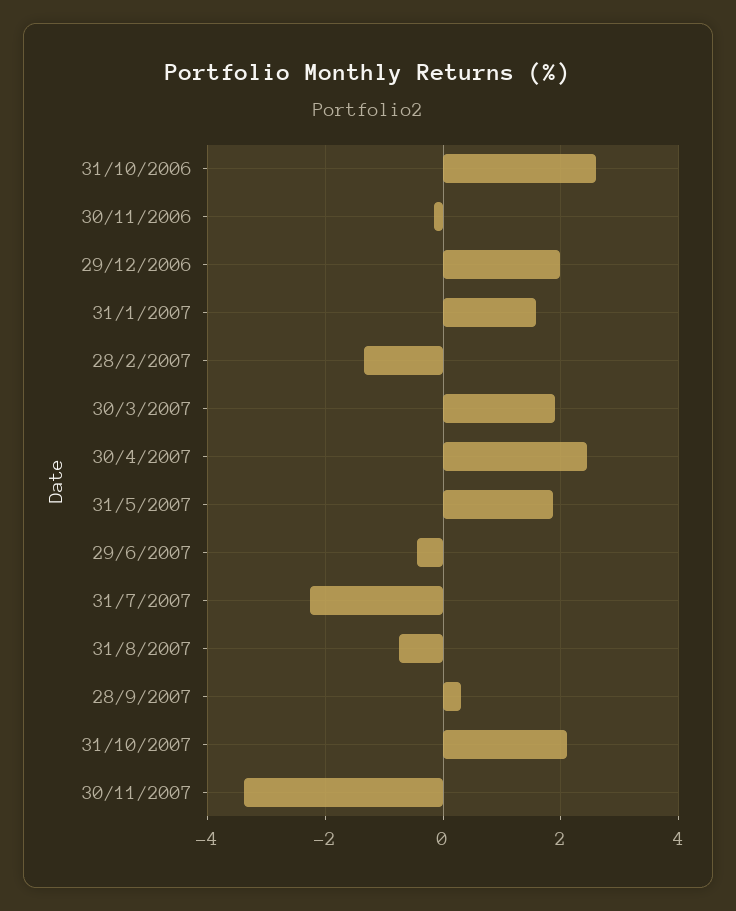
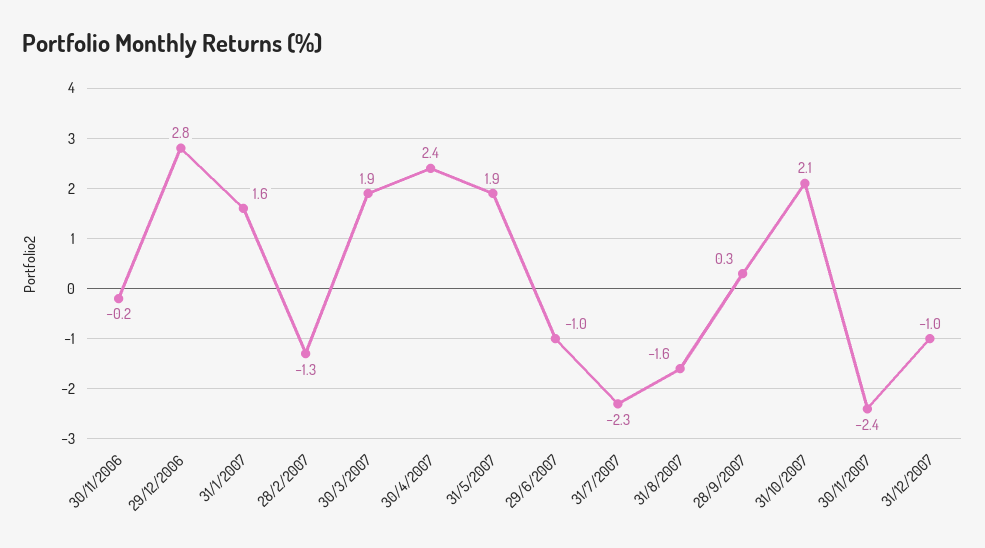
31/10/2006: 2.6 -> none
29/12/2006: 2 -> 2.8
29/6/2007: -0.4 -> -1
31/8/2007: -0.8 -> -1.6
30/11/2007: -3.4 -> -2.4
31/12/2007: none -> -1

